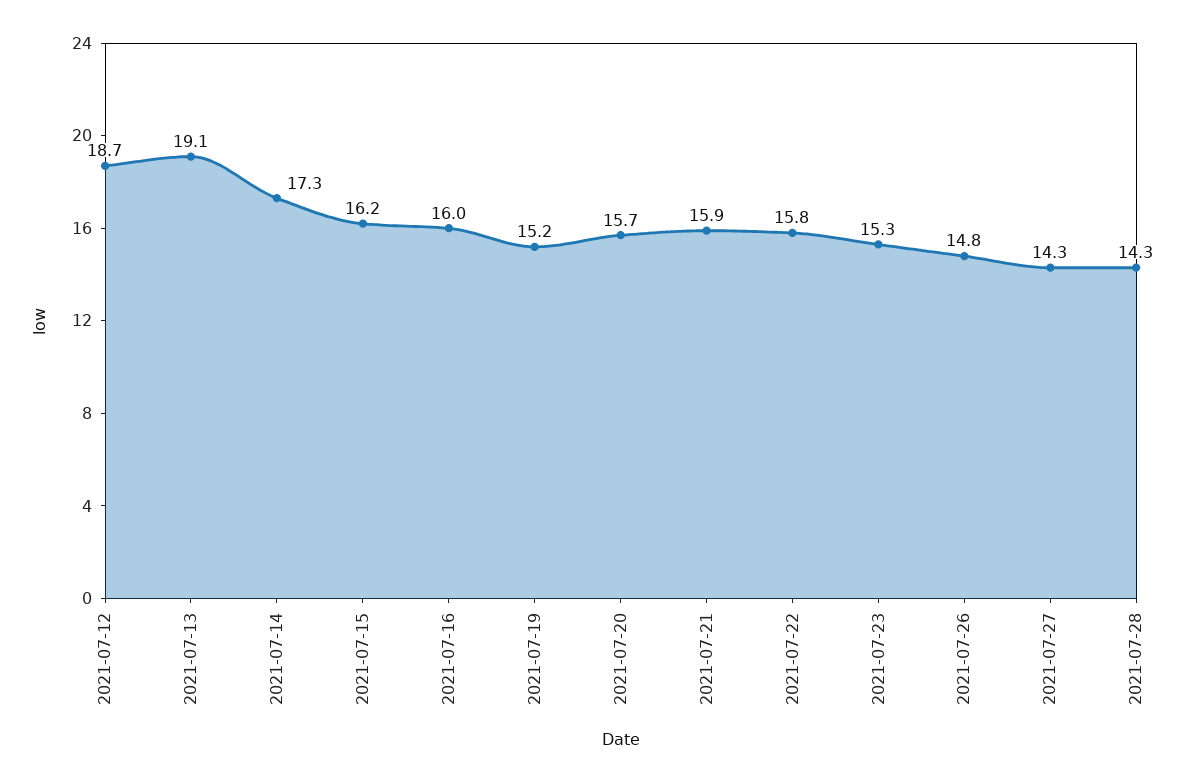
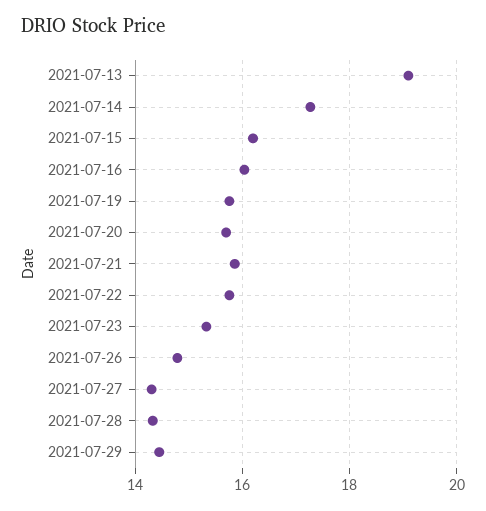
2021-07-12: 18.7 -> none
2021-07-19: 15.2 -> 15.8
2021-07-29: none -> 14.4

